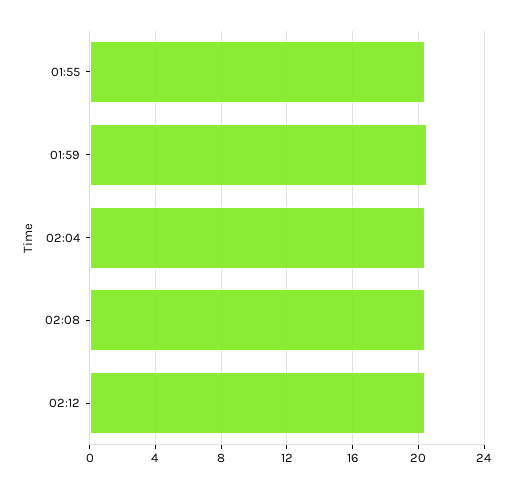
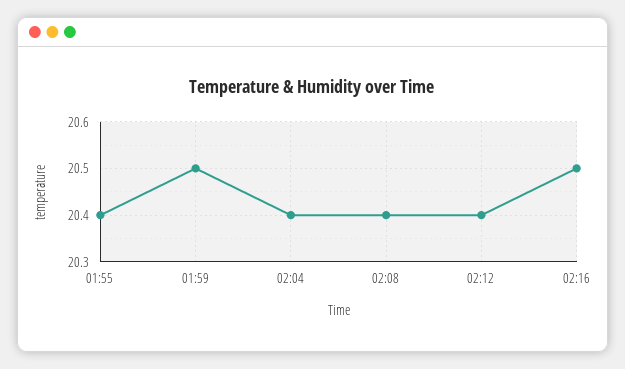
02:16: none -> 20.5

